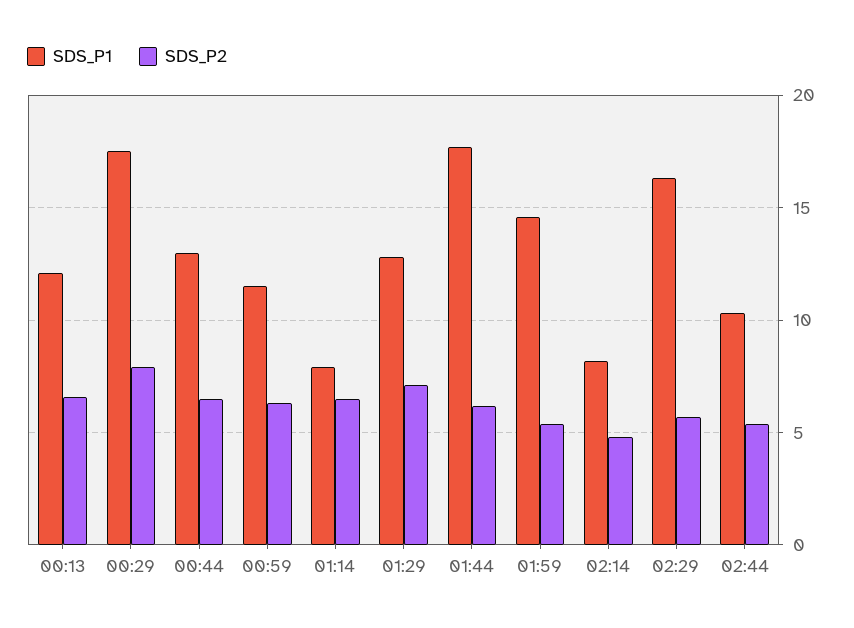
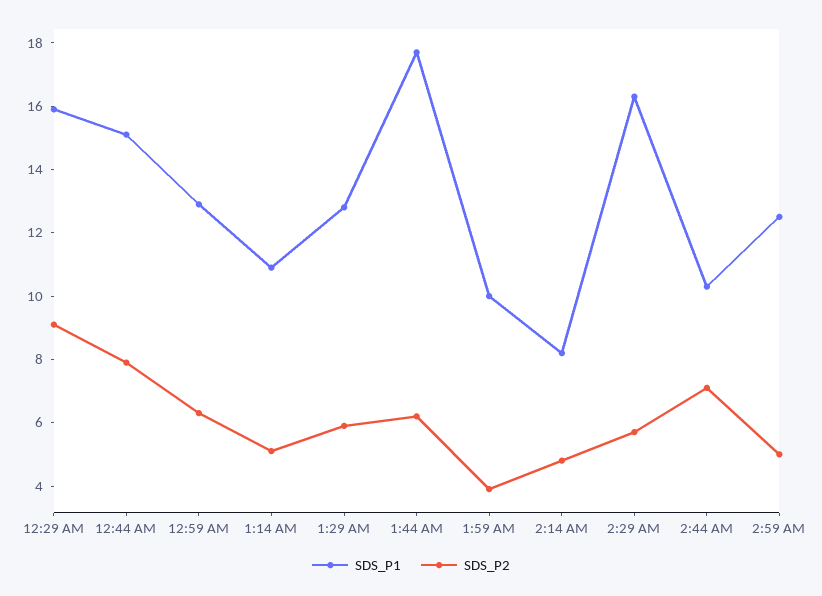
SDS_P1, 00:13: 12 -> none
SDS_P2, 00:13: 6.5 -> none
SDS_P1, 00:29: 17.5 -> 16
SDS_P2, 00:29: 8 -> 9
SDS_P1, 00:44: 13 -> 15
SDS_P2, 00:44: 6.5 -> 8
SDS_P1, 00:59: 11.5 -> 13
SDS_P1, 01:14: 8 -> 11
SDS_P2, 01:14: 6.5 -> 5
SDS_P2, 01:29: 7 -> 6
SDS_P1, 01:59: 14.5 -> 10
SDS_P2, 01:59: 5.5 -> 4
SDS_P2, 02:44: 5.5 -> 7
SDS_P1, 2:59 AM: none -> 12.5
SDS_P2, 2:59 AM: none -> 5

